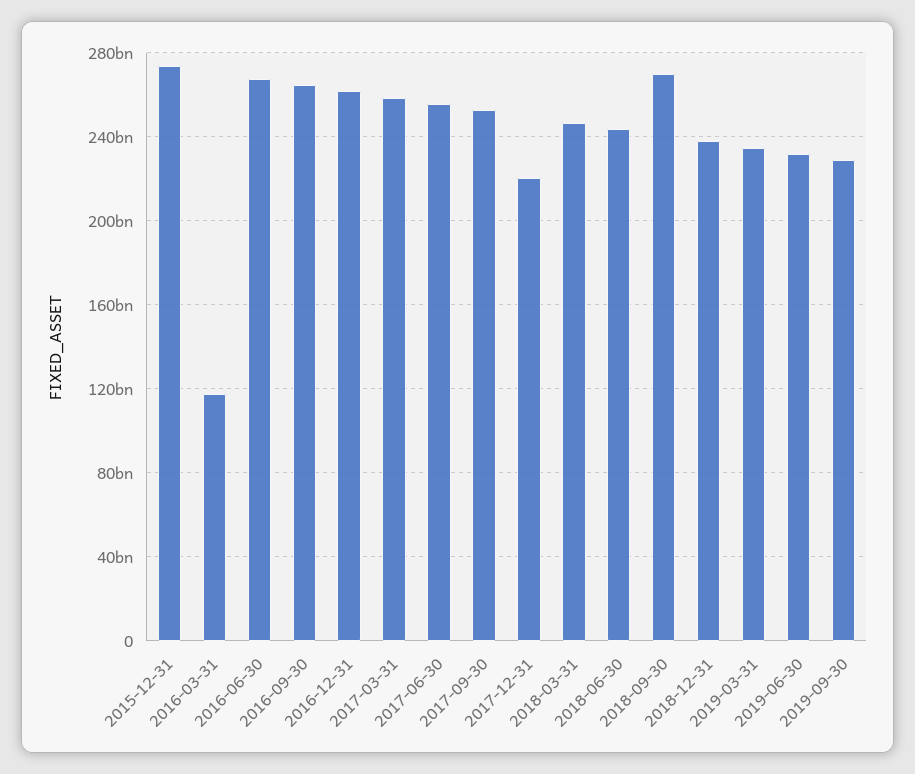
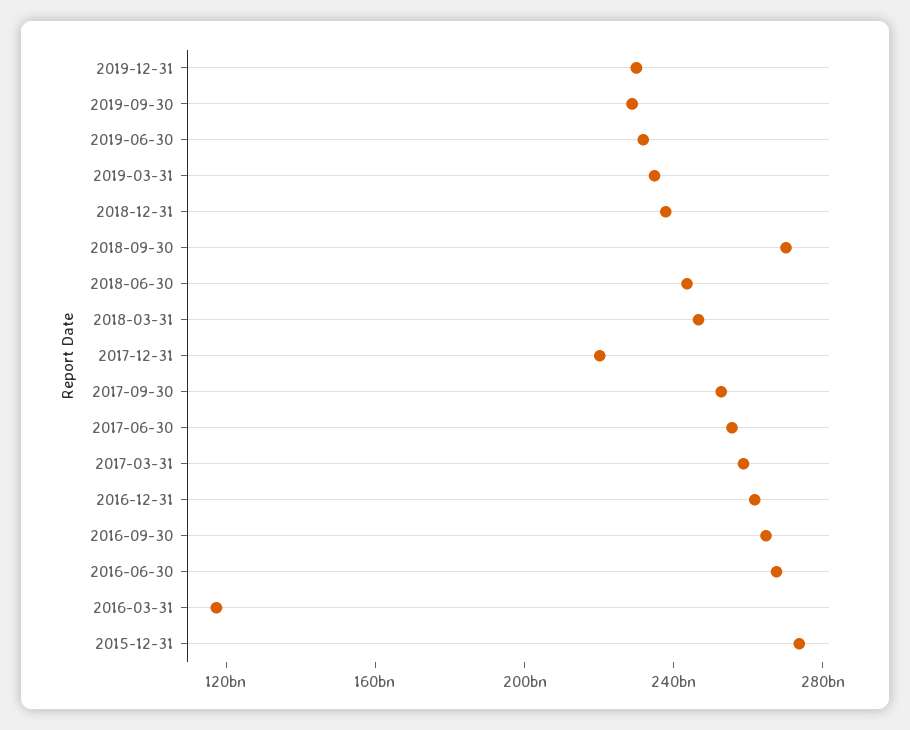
2019-12-31: none -> 230000000000

